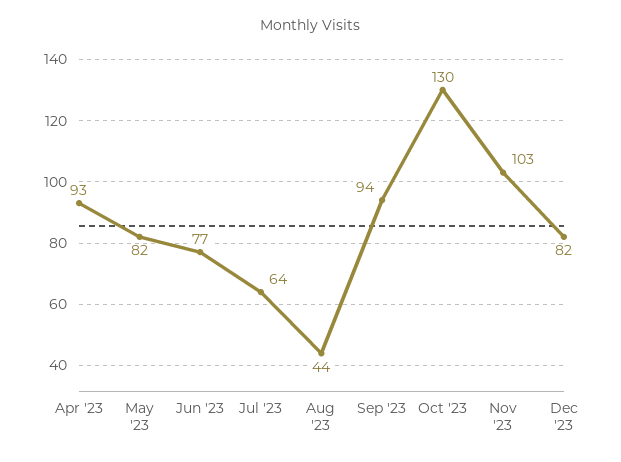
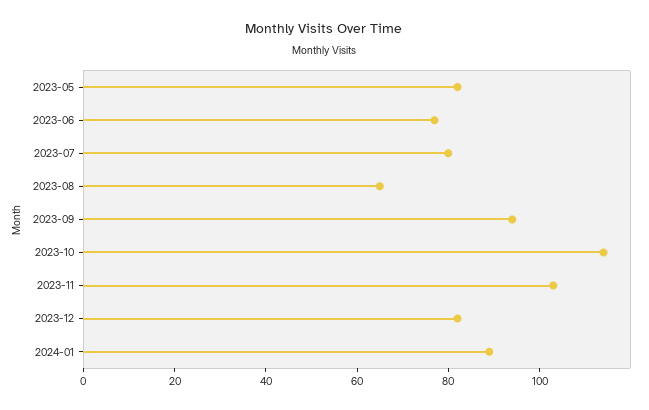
Apr '23: 93 -> none
Jul '23: 64 -> 80
Aug '23: 44 -> 65
Oct '23: 130 -> 115
2024-01: none -> 90

